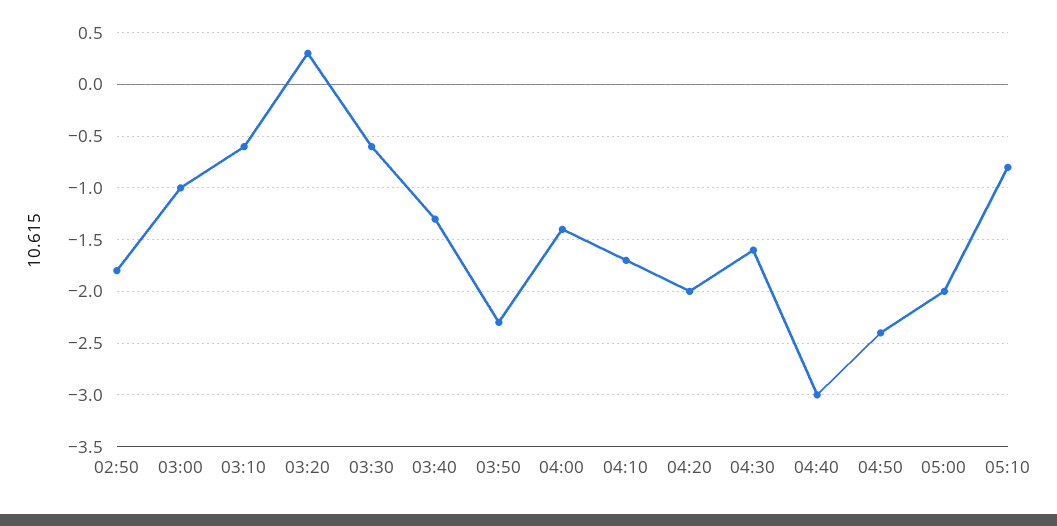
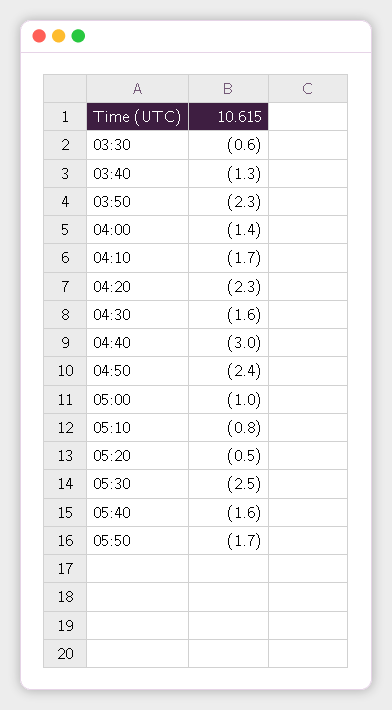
02:50: -1.8 -> none
03:00: -1 -> none
03:10: -0.6 -> none
03:20: 0.3 -> none
04:20: -2 -> -2.3
05:00: -2 -> -1
05:20: none -> -0.5
05:30: none -> -2.5
05:40: none -> -1.6
05:50: none -> -1.7

